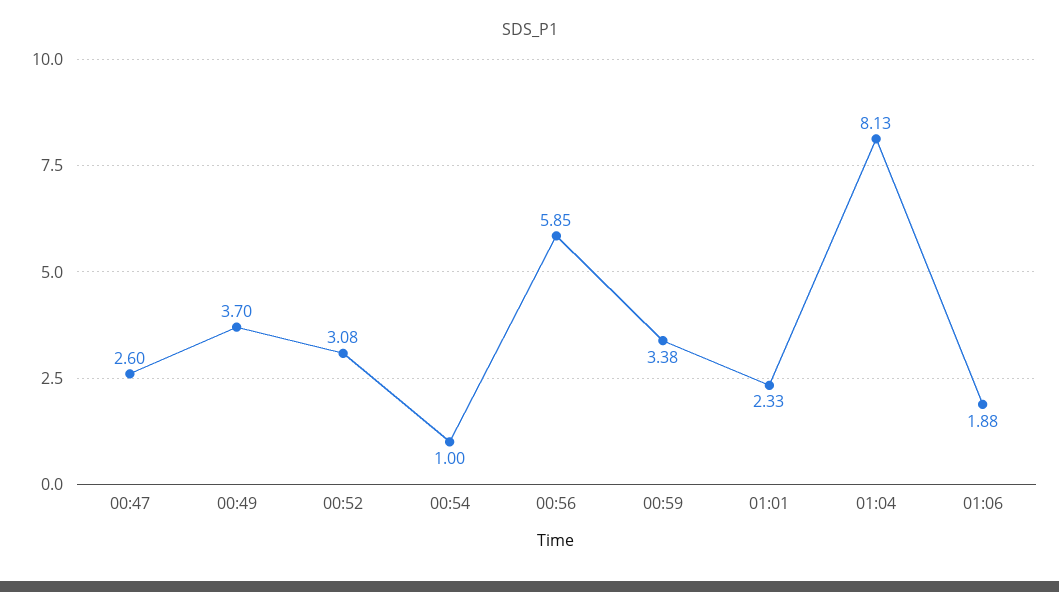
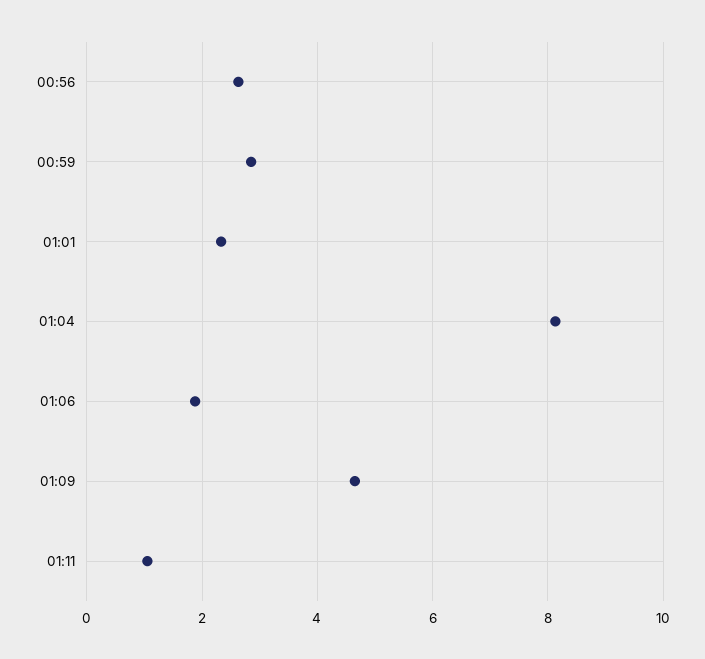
00:47: 2.6 -> none
00:49: 3.7 -> none
00:52: 3.08 -> none
00:54: 1 -> none
00:56: 5.85 -> 2.6
00:59: 3.38 -> 2.8
01:09: none -> 4.6
01:11: none -> 1

